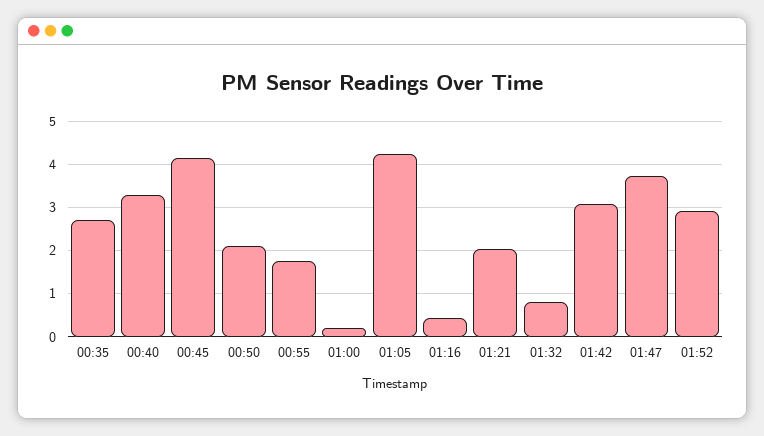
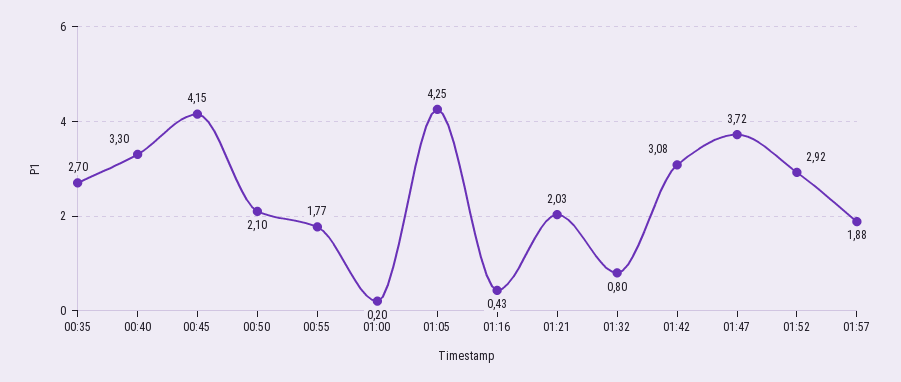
01:57: none -> 1.88

